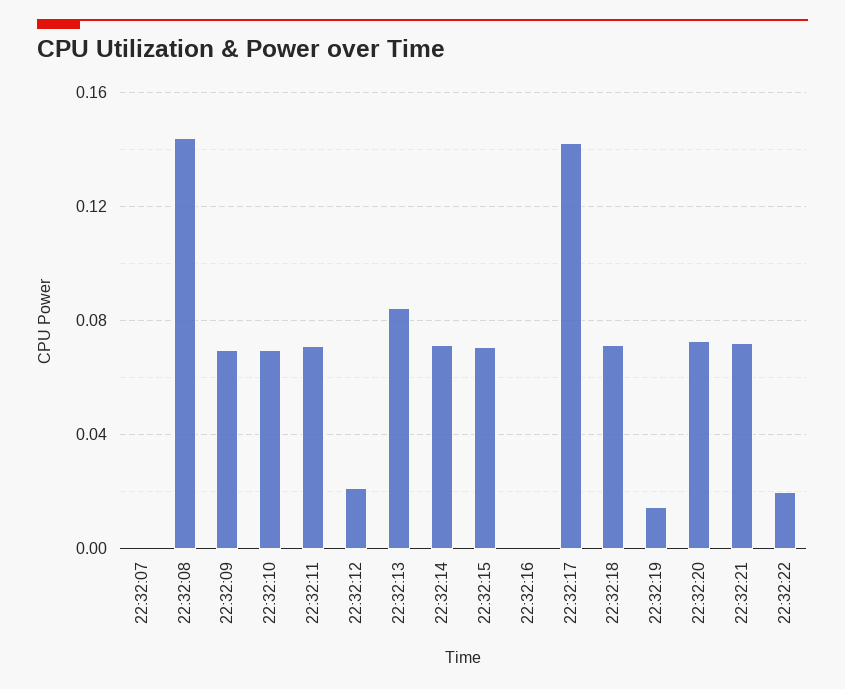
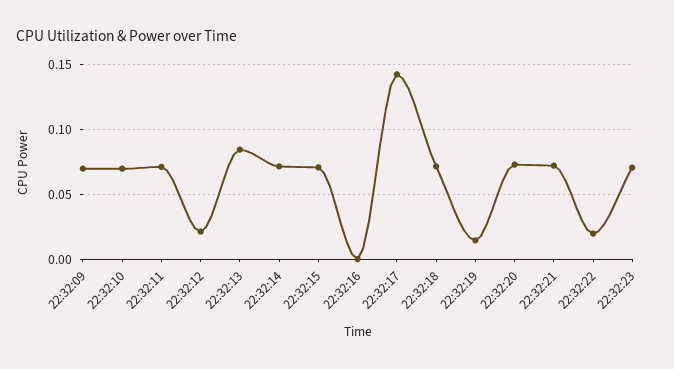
22:32:07: 0 -> none
22:32:08: 0.145 -> none
22:32:23: none -> 0.07

